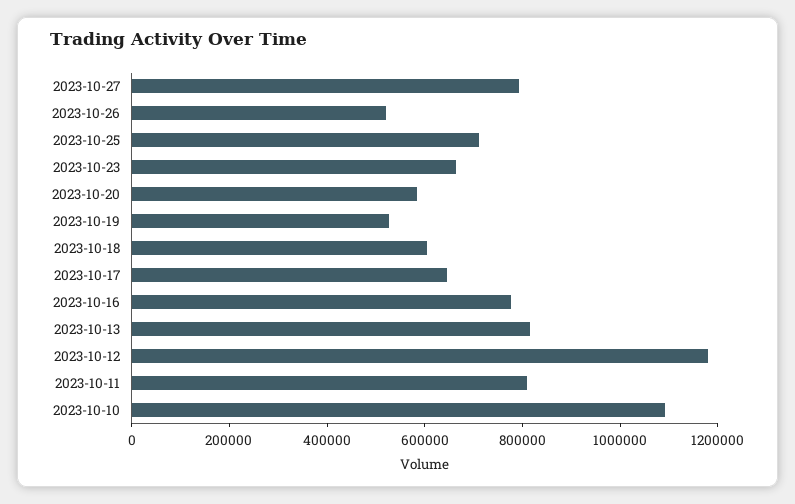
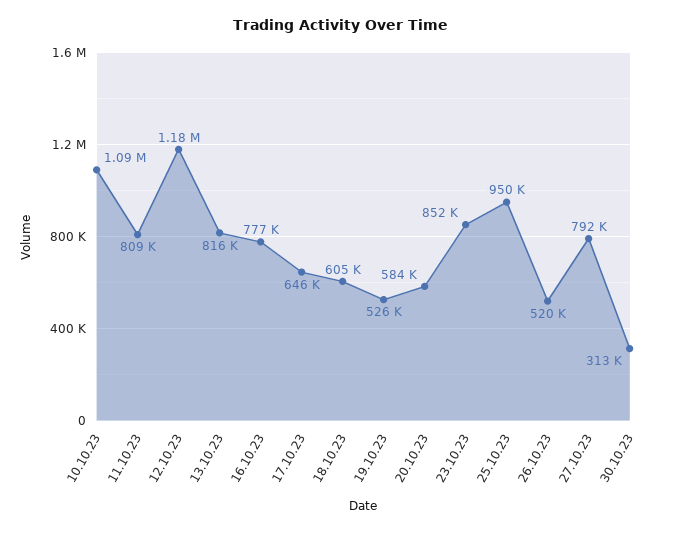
2023-10-25: 700000 -> 950000
2023-10-23: 650000 -> 852000
30.10.23: none -> 313000

